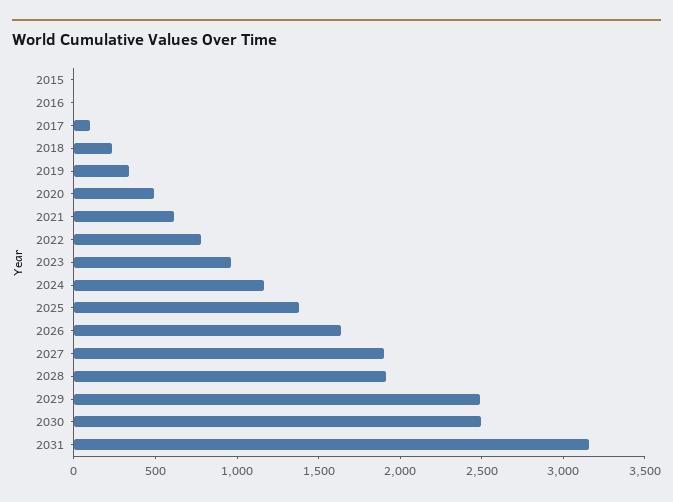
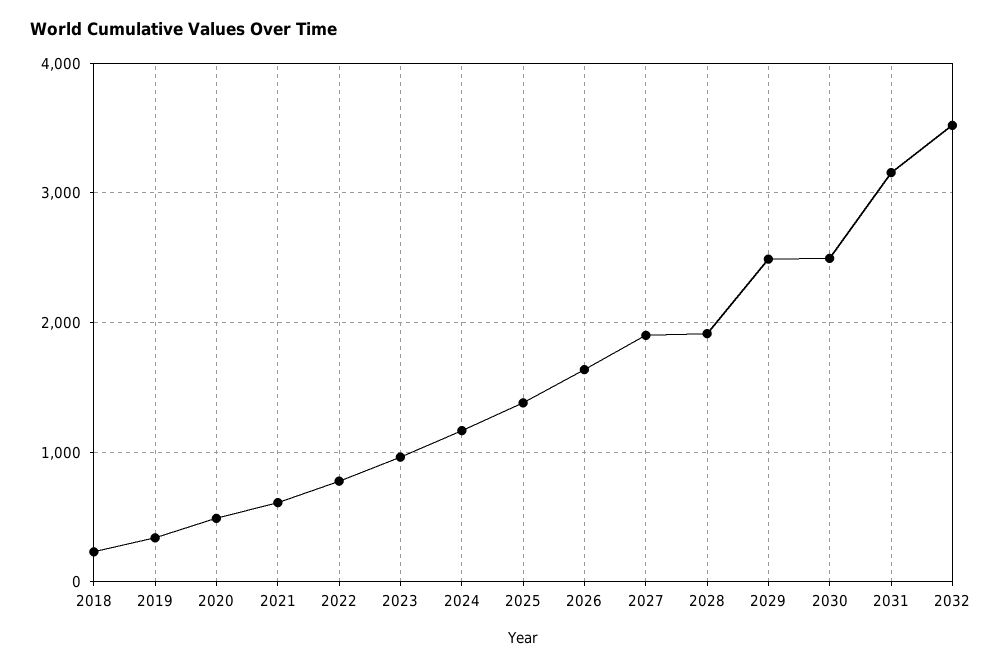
2015: 0 -> none
2016: 0 -> none
2017: 100 -> none
2032: none -> 3500

